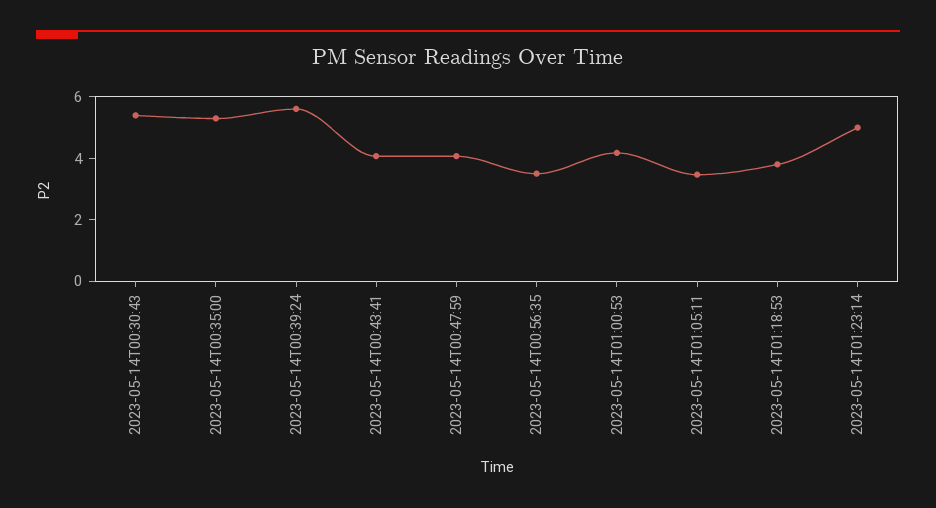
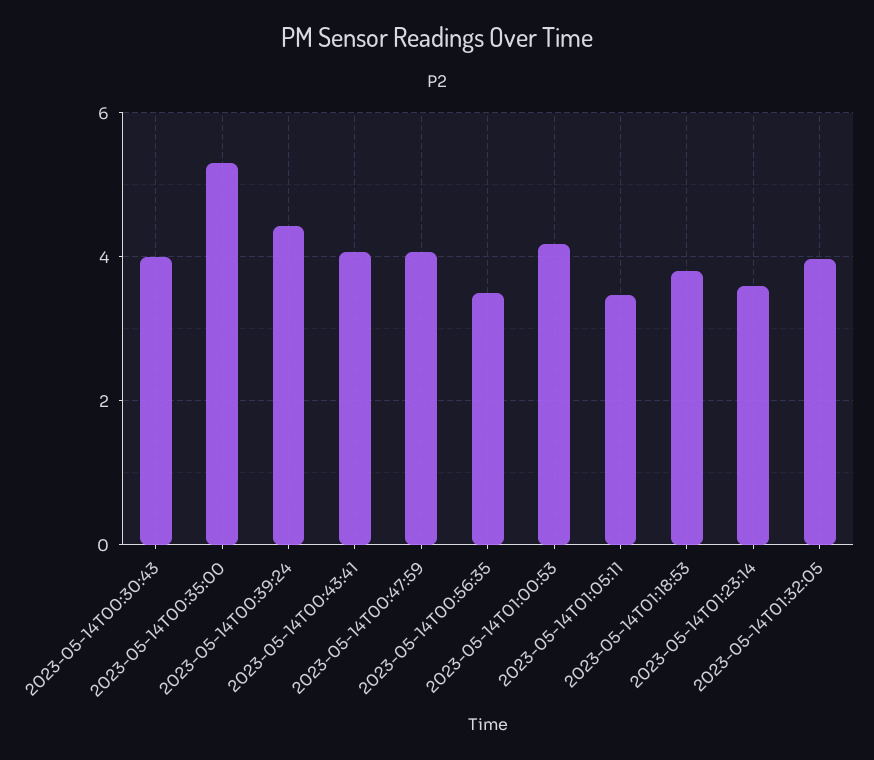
2023-05-14T00:30:43: 5.5 -> 4
2023-05-14T00:39:24: 5.5 -> 4.4
2023-05-14T01:23:14: 5 -> 3.6
2023-05-14T01:32:05: none -> 4

